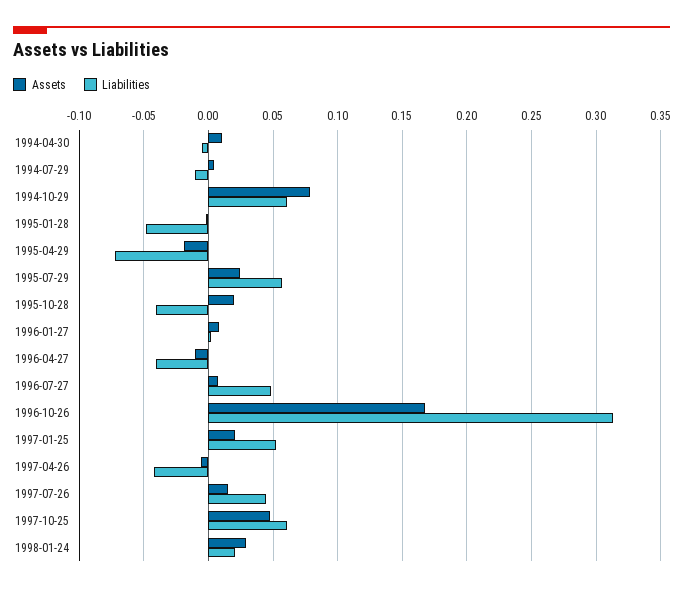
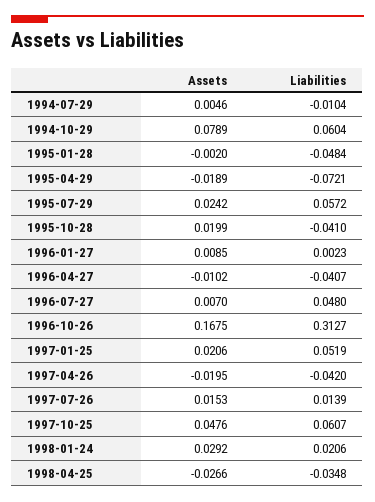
Assets, 1994-04-30: 0.01 -> none
Liabilities, 1994-04-30: -0.005 -> none
Assets, 1997-04-26: -0.005 -> -0.0195
Liabilities, 1997-07-26: 0.045 -> 0.0139
Assets, 1998-04-25: none -> -0.0266
Liabilities, 1998-04-25: none -> -0.0348

